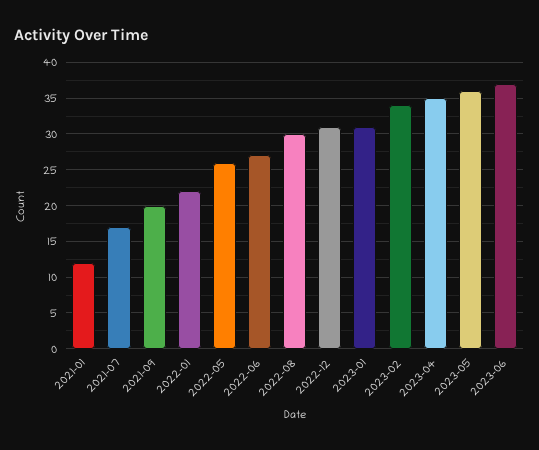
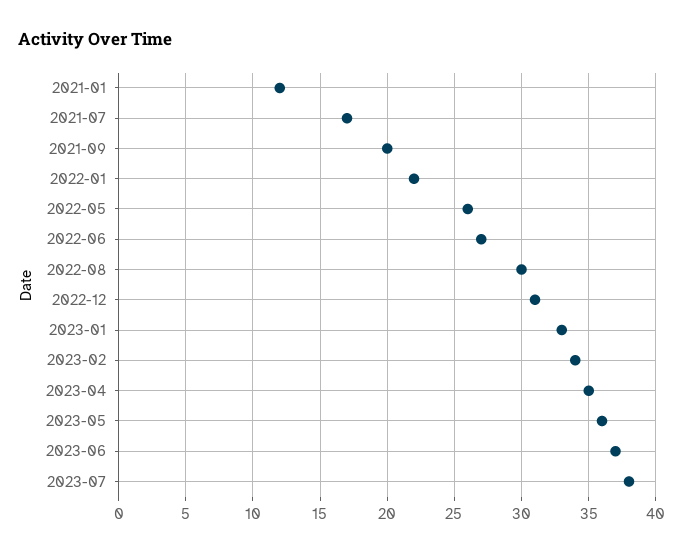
2023-01: 31 -> 33
2023-07: none -> 38

